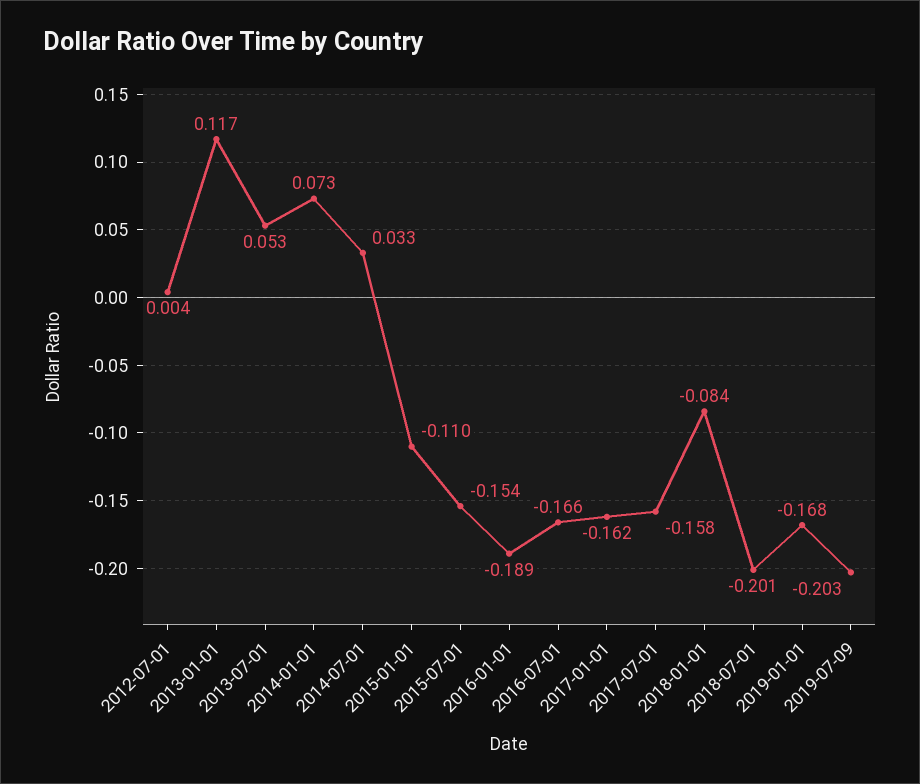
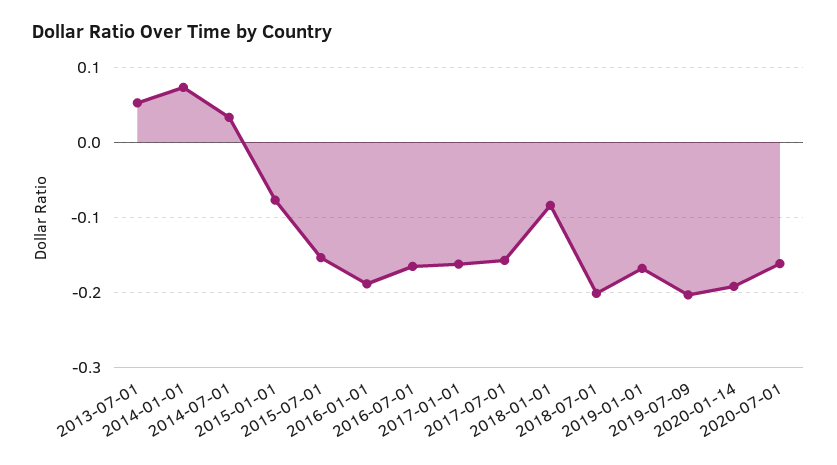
2012-07-01: 0.004 -> none
2013-01-01: 0.117 -> none
2015-01-01: -0.11 -> -0.08
2020-01-14: none -> -0.19
2020-07-01: none -> -0.16

